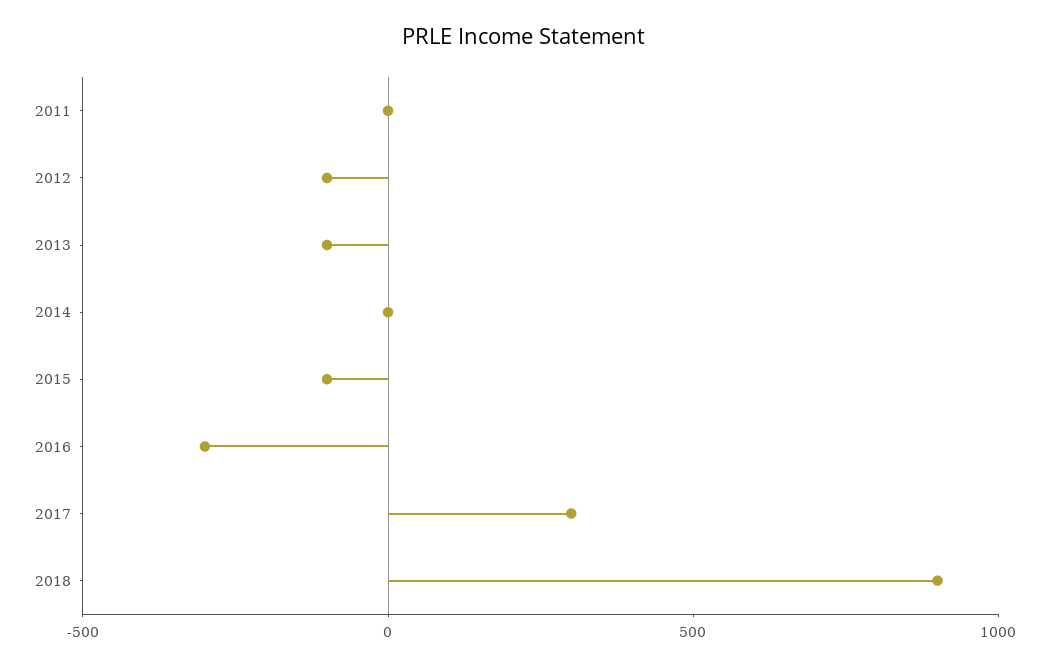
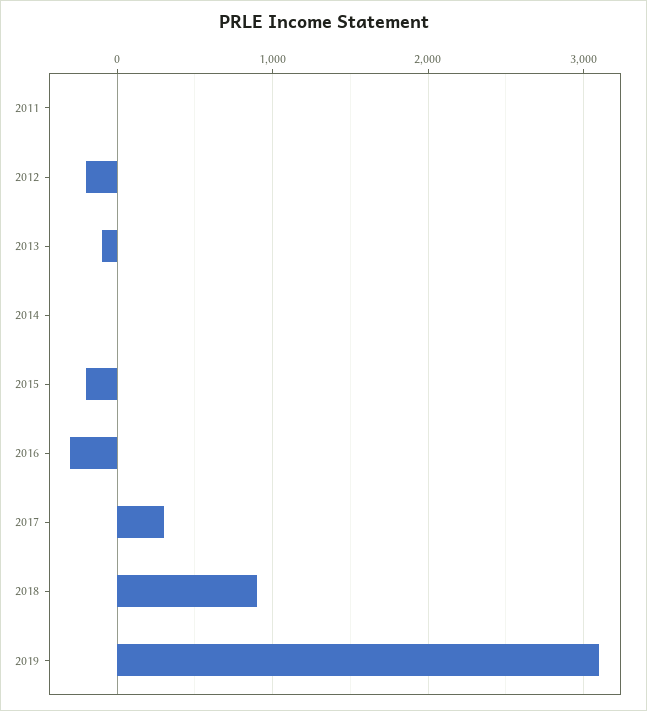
2012: -100 -> -200
2015: -100 -> -200
2019: none -> 3100

